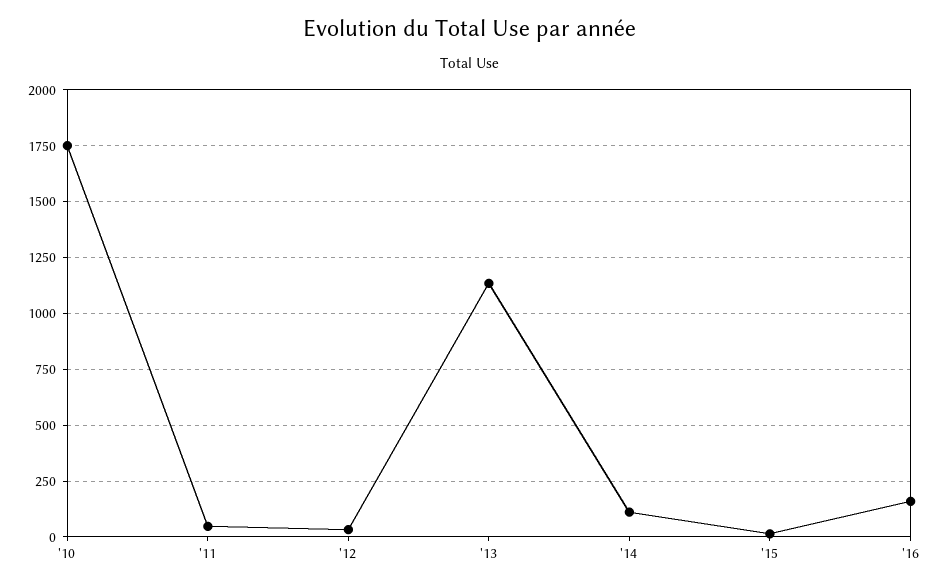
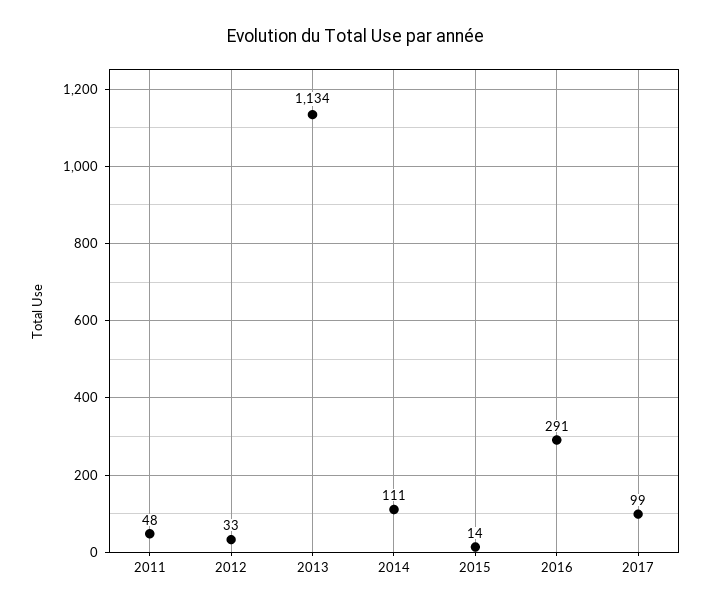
'10: 1750 -> none
'16: 150 -> 291
2017: none -> 99

